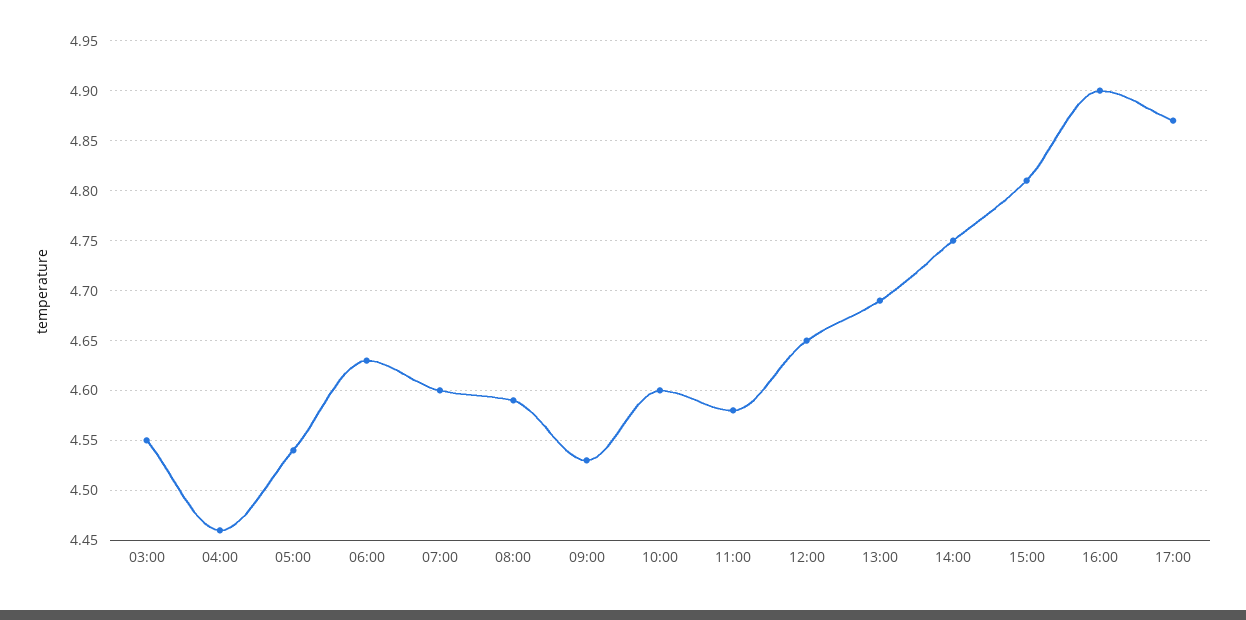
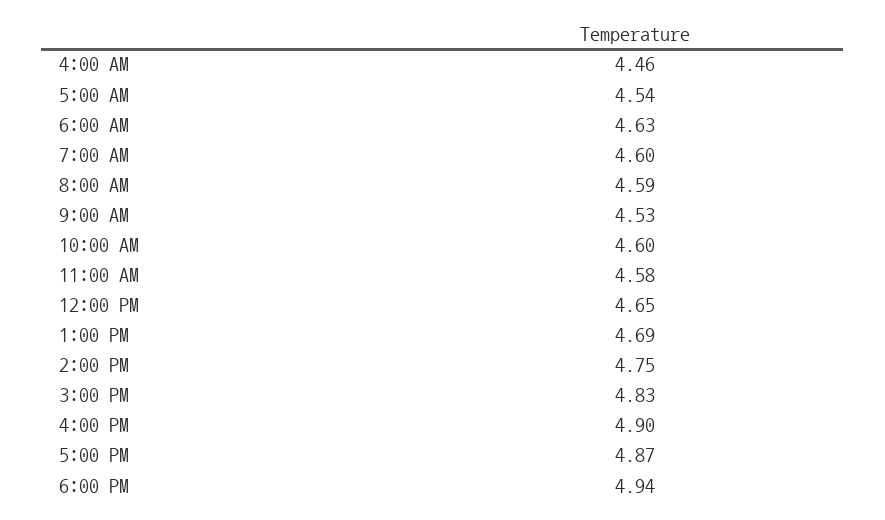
03:00: 4.55 -> none
15:00: 4.81 -> 4.83
6:00 PM: none -> 4.94

